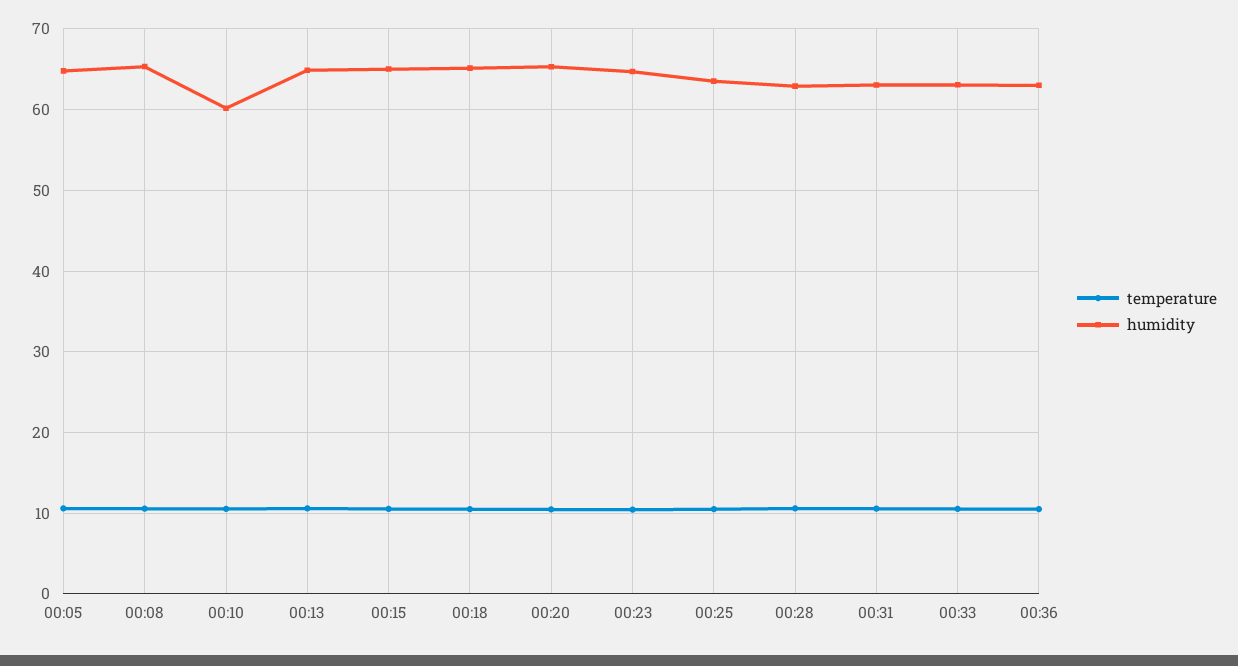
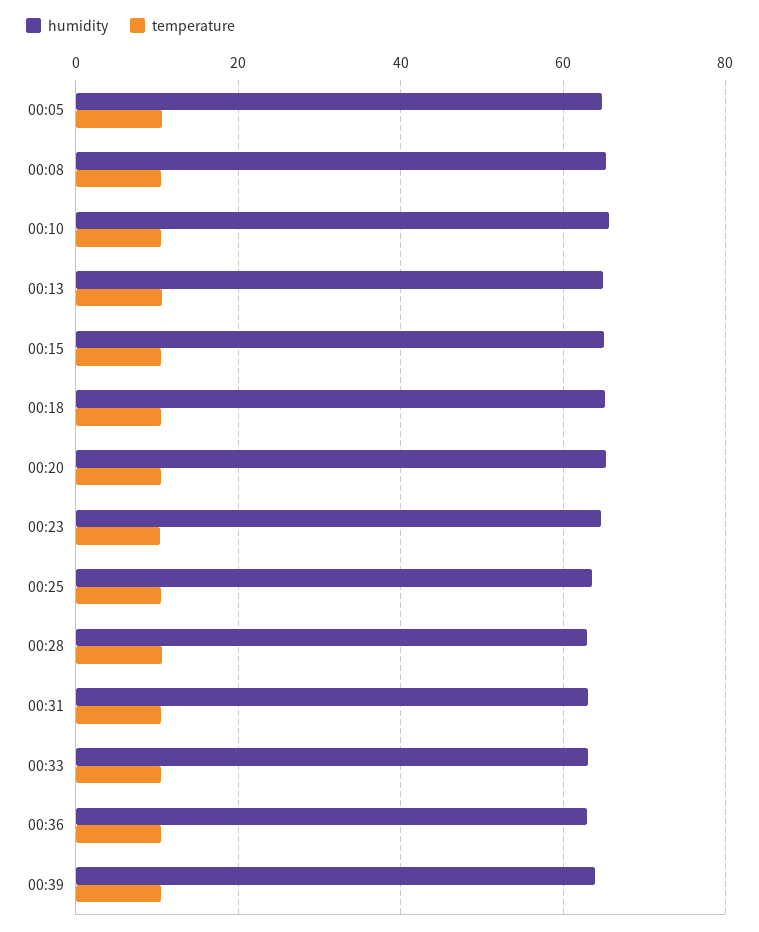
humidity, 00:10: 60 -> 66
humidity, 00:39: none -> 64
temperature, 00:39: none -> 10

